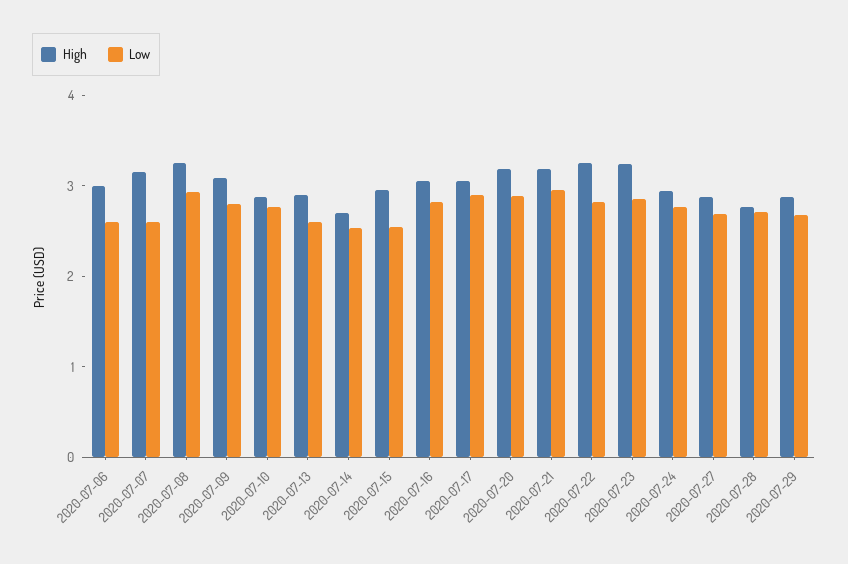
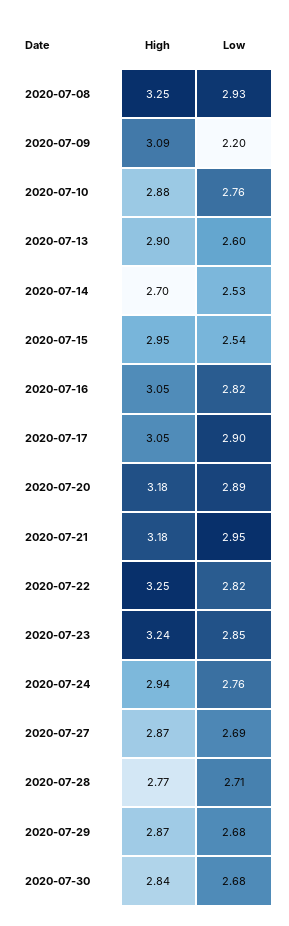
High, 2020-07-06: 3 -> none
Low, 2020-07-06: 2.6 -> none
High, 2020-07-07: 3.2 -> none
Low, 2020-07-07: 2.6 -> none
Low, 2020-07-09: 2.8 -> 2.2
High, 2020-07-30: none -> 2.84
Low, 2020-07-30: none -> 2.68

